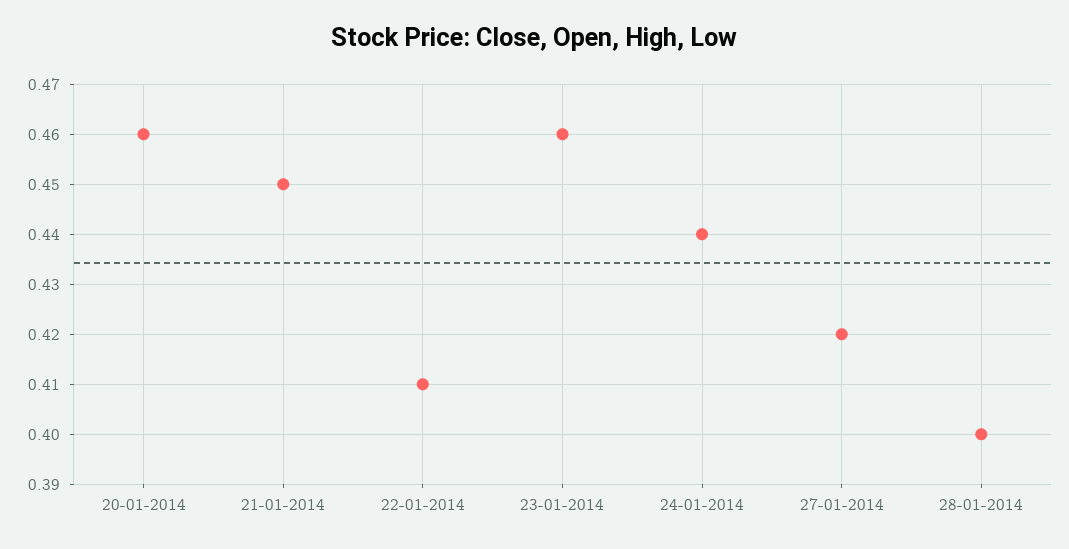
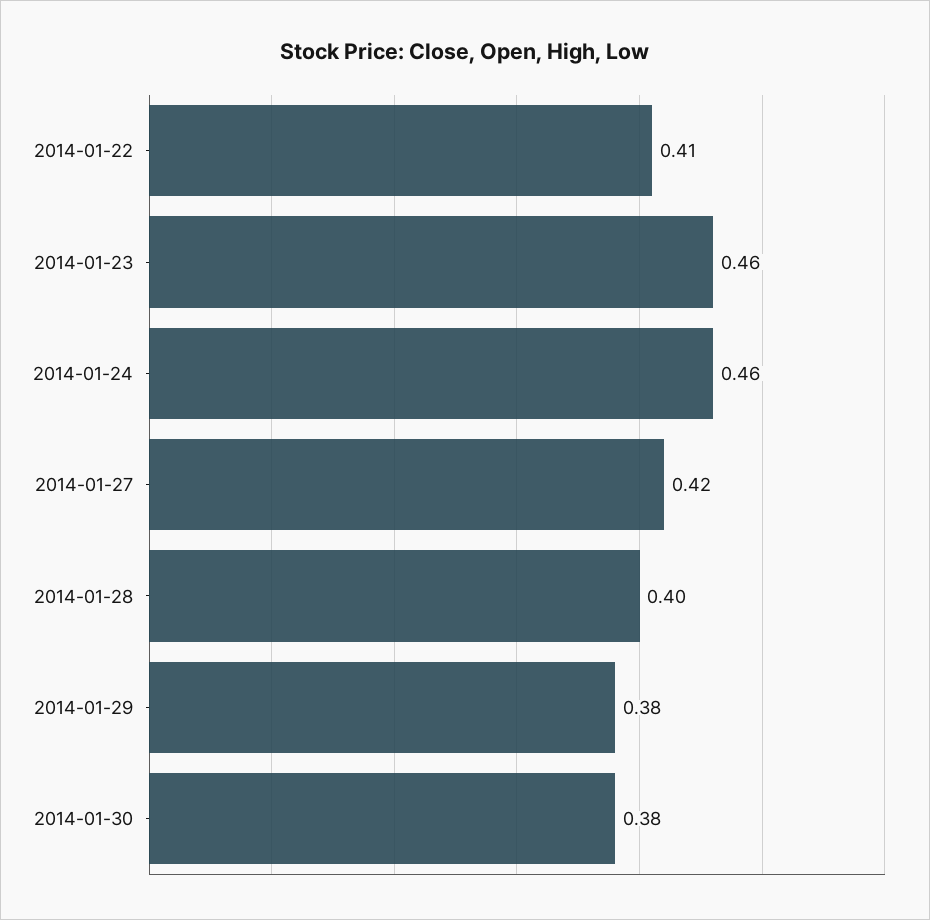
20-01-2014: 0.46 -> none
21-01-2014: 0.45 -> none
24-01-2014: 0.44 -> 0.46
2014-01-29: none -> 0.38
2014-01-30: none -> 0.38

